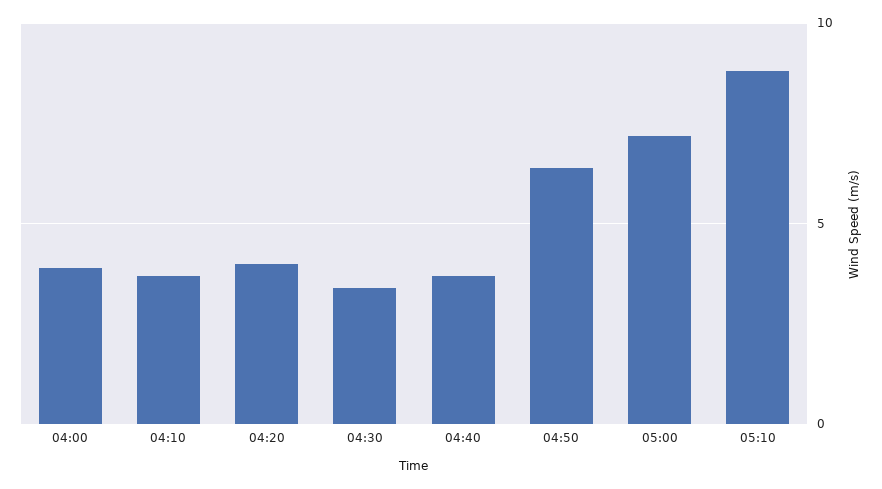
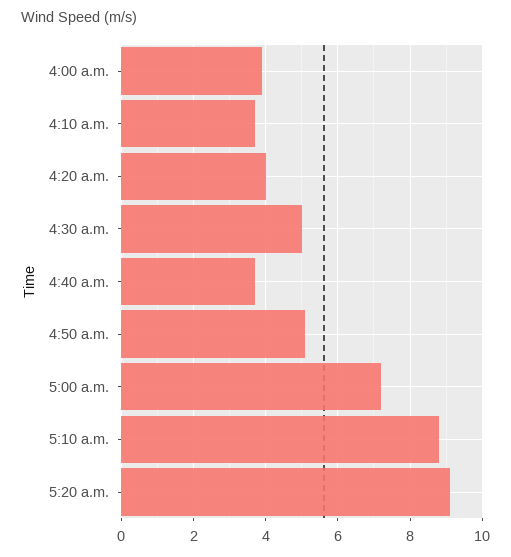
04:30: 3.5 -> 5
04:50: 6.5 -> 5
5:20 a.m.: none -> 9

